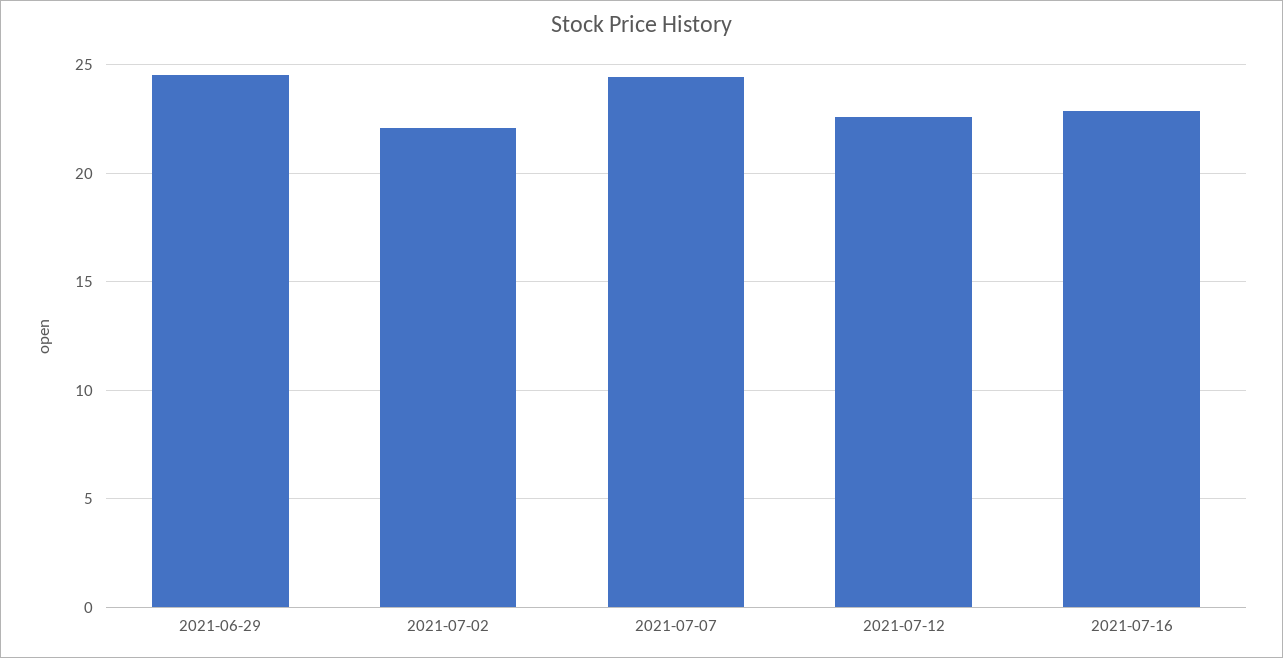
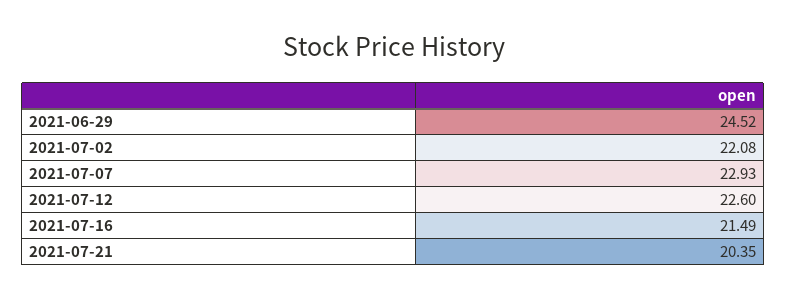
2021-07-07: 24.5 -> 22.93
2021-07-16: 23 -> 21.49
2021-07-21: none -> 20.35

